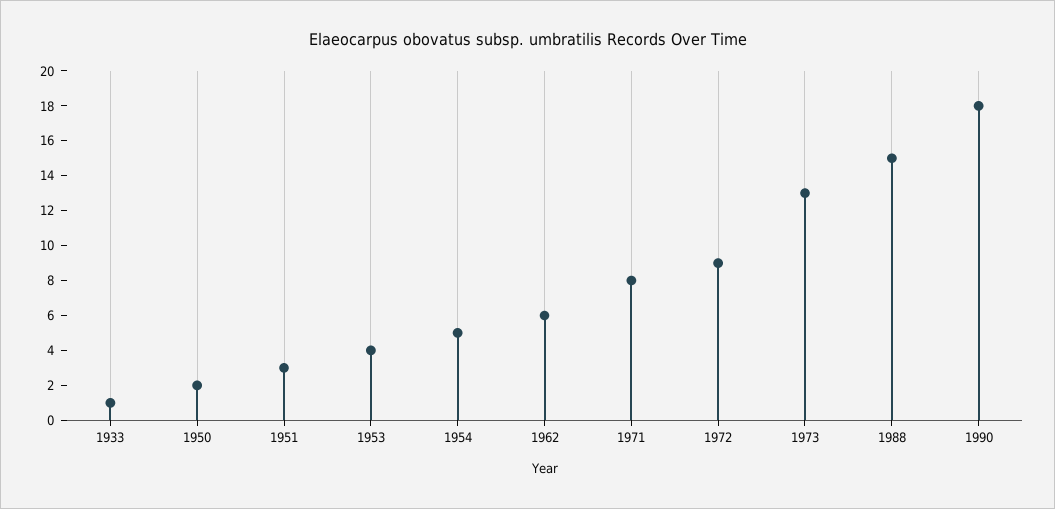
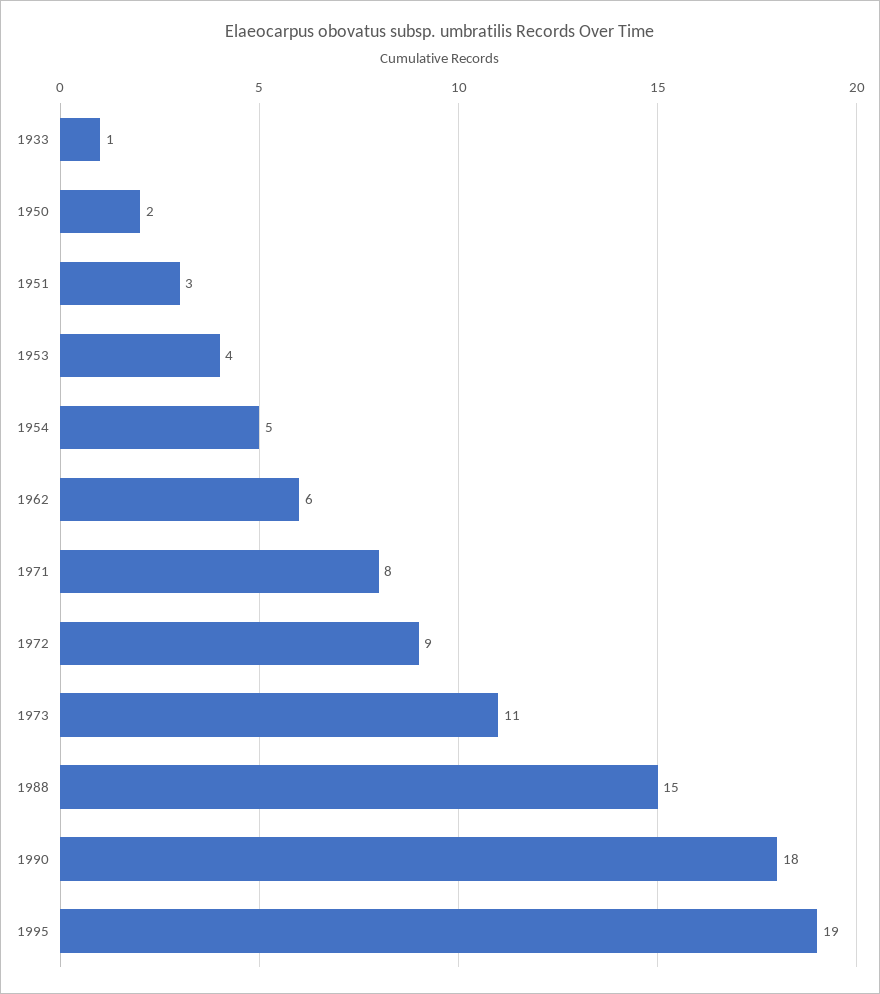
1973: 13 -> 11
1995: none -> 19

